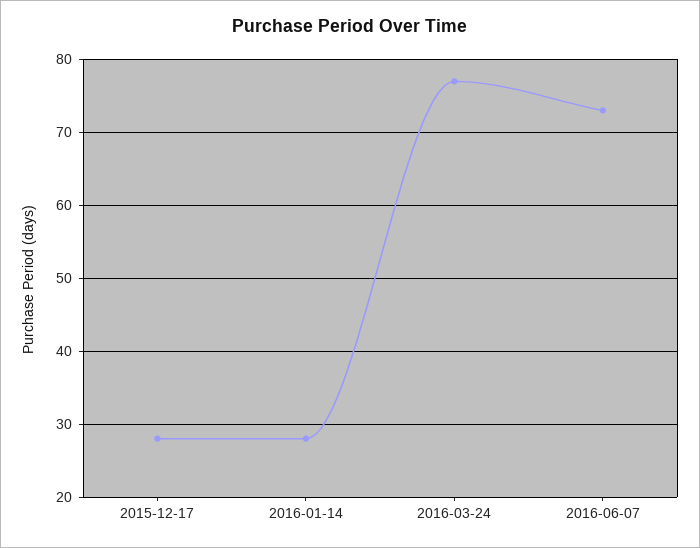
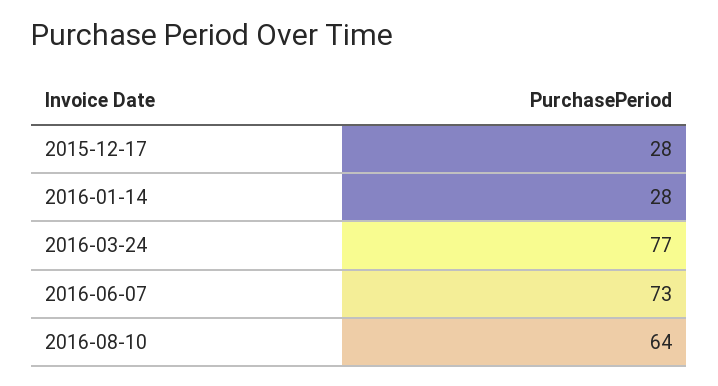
2016-08-10: none -> 64

